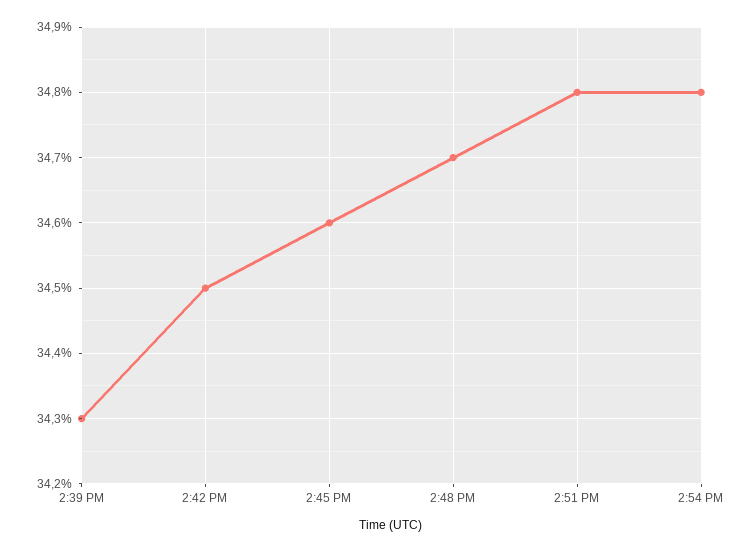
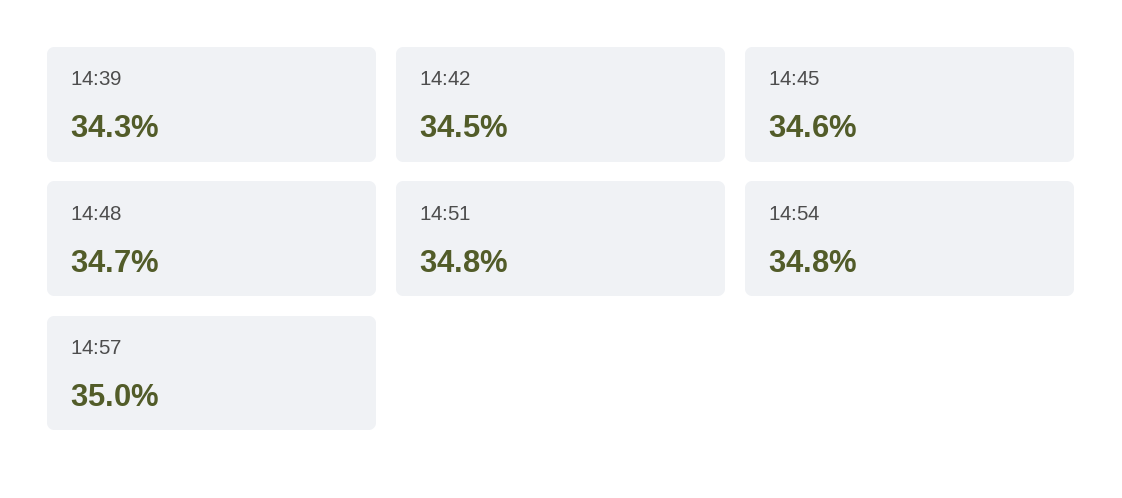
14:57: none -> 35

